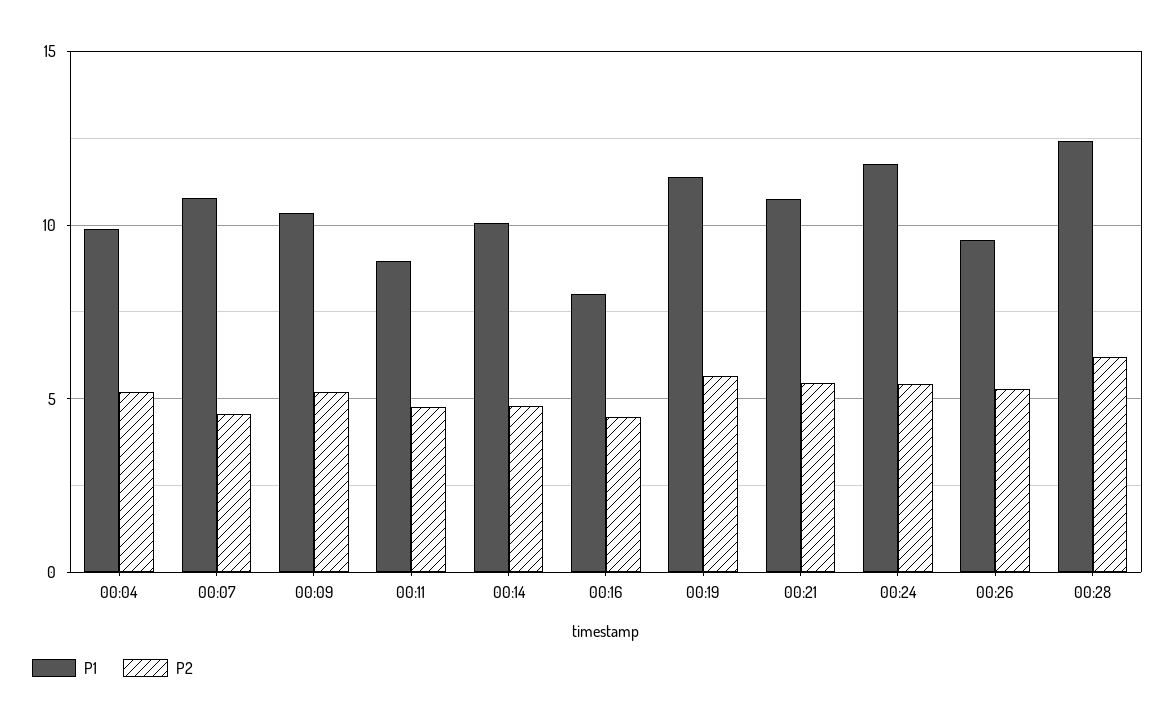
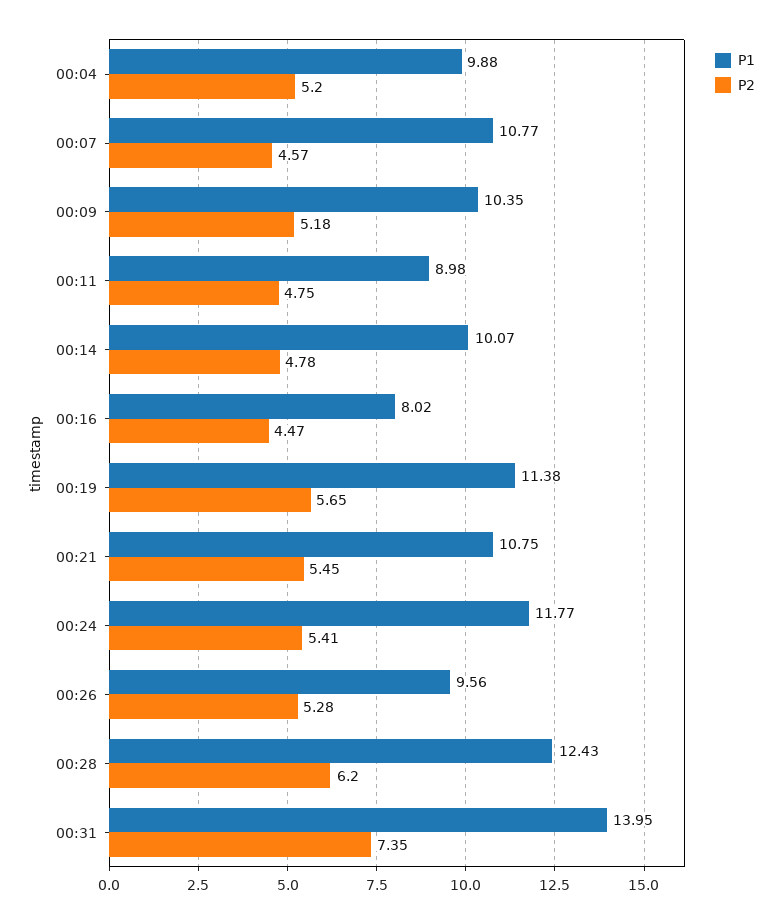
P1, 00:31: none -> 13.95
P2, 00:31: none -> 7.35

